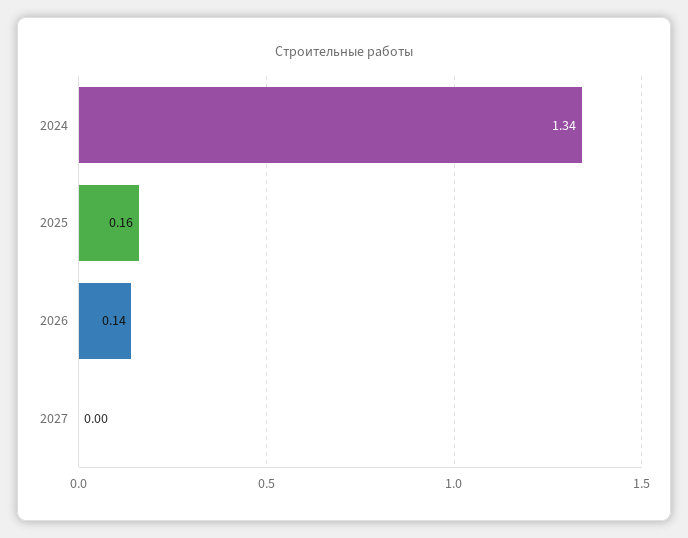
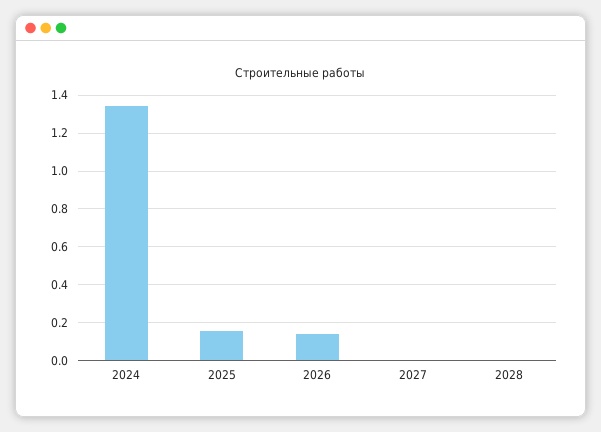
2028: none -> 0

